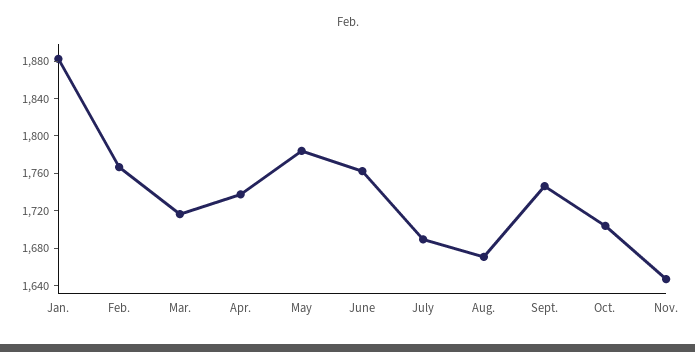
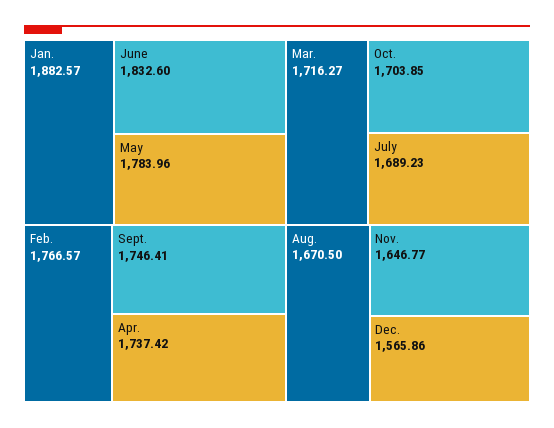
June: 1760 -> 1832.6
Dec.: none -> 1565.86

